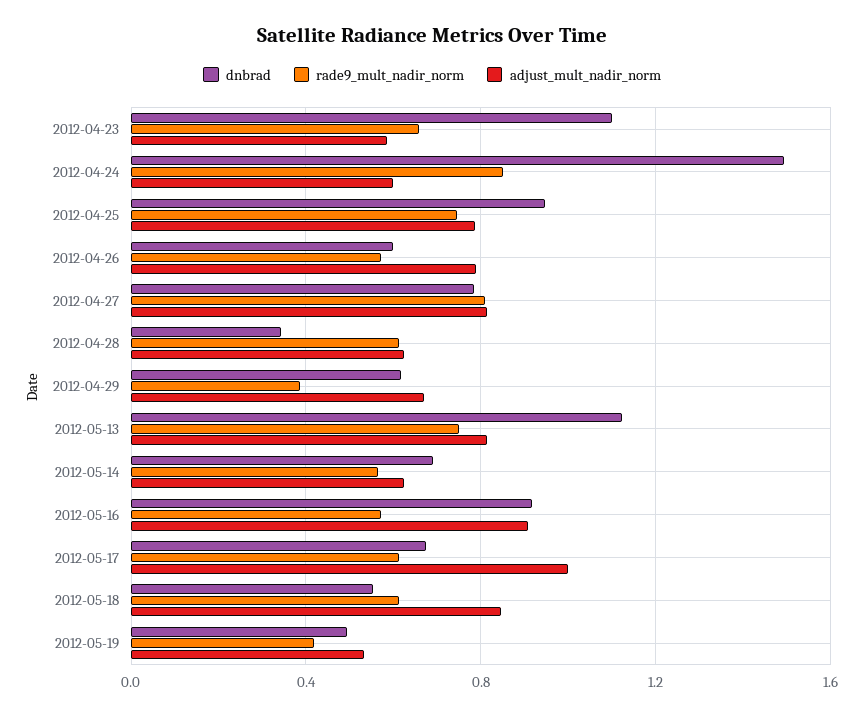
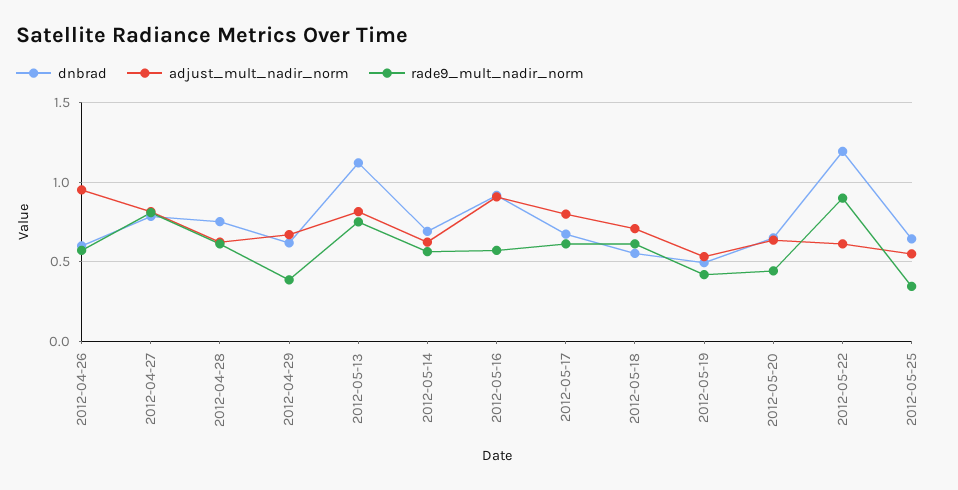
dnbrad, 2012-04-23: 1.1 -> none
rade9_mult_nadir_norm, 2012-04-23: 0.65 -> none
adjust_mult_nadir_norm, 2012-04-23: 0.6 -> none
dnbrad, 2012-04-24: 1.5 -> none
rade9_mult_nadir_norm, 2012-04-24: 0.85 -> none
adjust_mult_nadir_norm, 2012-04-24: 0.6 -> none
dnbrad, 2012-04-25: 0.95 -> none
rade9_mult_nadir_norm, 2012-04-25: 0.75 -> none
adjust_mult_nadir_norm, 2012-04-25: 0.8 -> none
adjust_mult_nadir_norm, 2012-04-26: 0.8 -> 0.95
dnbrad, 2012-04-28: 0.35 -> 0.75
adjust_mult_nadir_norm, 2012-05-17: 1 -> 0.8
adjust_mult_nadir_norm, 2012-05-18: 0.85 -> 0.7
dnbrad, 2012-05-20: none -> 0.65
adjust_mult_nadir_norm, 2012-05-20: none -> 0.65
rade9_mult_nadir_norm, 2012-05-20: none -> 0.45
dnbrad, 2012-05-22: none -> 1.2
adjust_mult_nadir_norm, 2012-05-22: none -> 0.6
rade9_mult_nadir_norm, 2012-05-22: none -> 0.9
dnbrad, 2012-05-25: none -> 0.65
adjust_mult_nadir_norm, 2012-05-25: none -> 0.55
rade9_mult_nadir_norm, 2012-05-25: none -> 0.35

